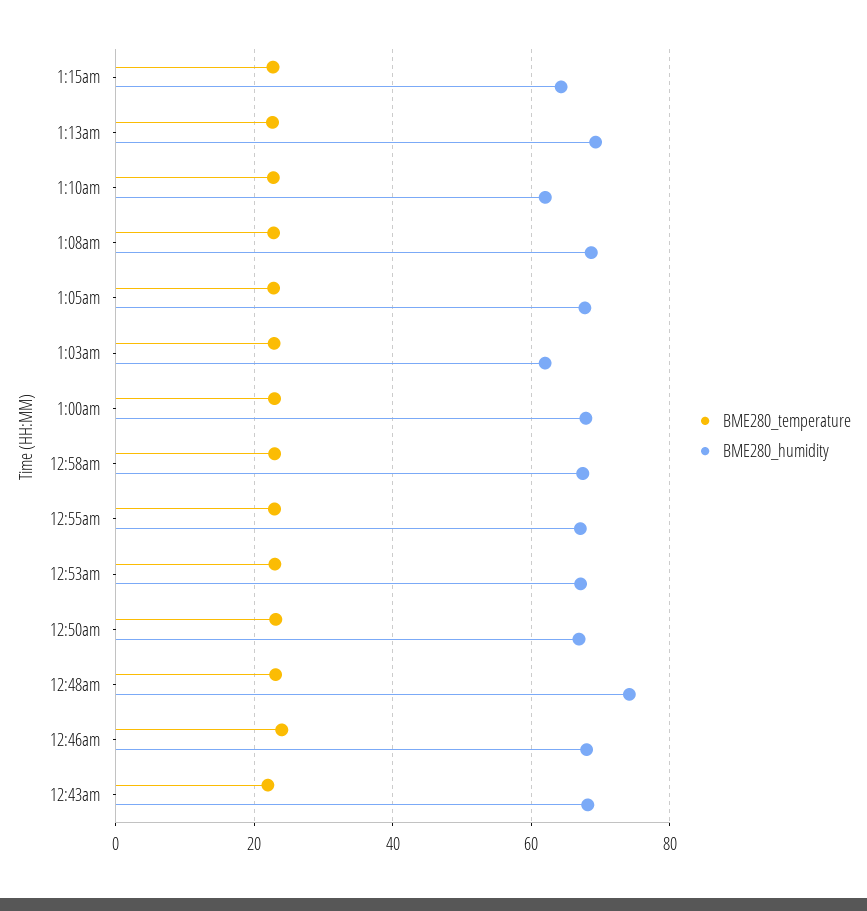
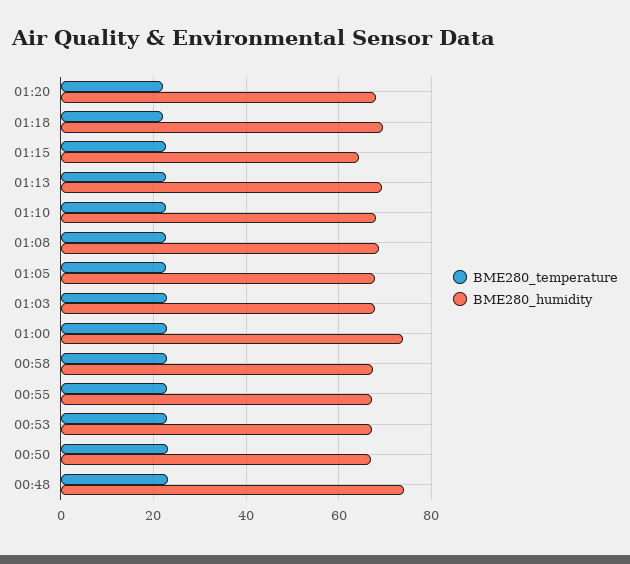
BME280_humidity, 1:10am: 62 -> 68
BME280_humidity, 1:03am: 62 -> 68
BME280_humidity, 1:00am: 68 -> 74
BME280_temperature, 12:46am: 24 -> none
BME280_humidity, 12:46am: 68 -> none
BME280_temperature, 12:43am: 22 -> none
BME280_humidity, 12:43am: 68 -> none
BME280_temperature, 01:20: none -> 22
BME280_humidity, 01:20: none -> 68
BME280_temperature, 01:18: none -> 22
BME280_humidity, 01:18: none -> 70

